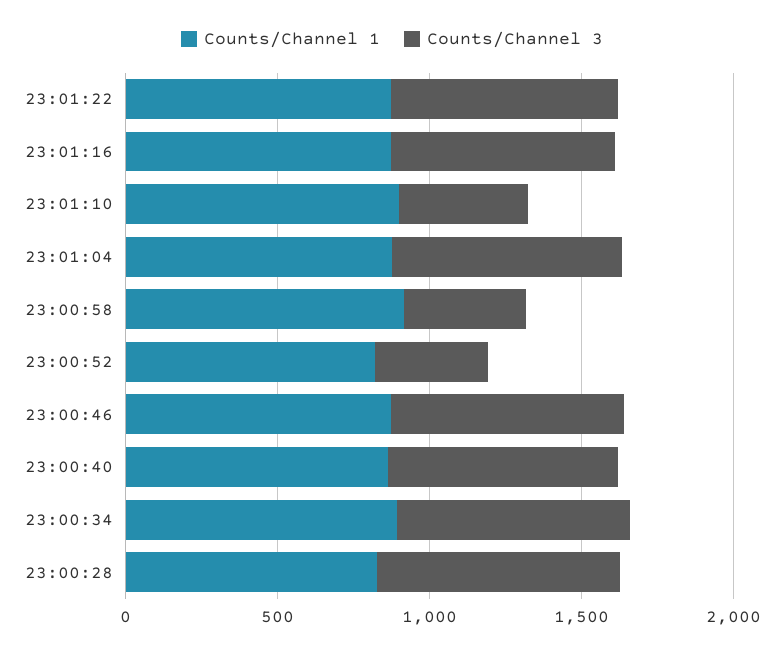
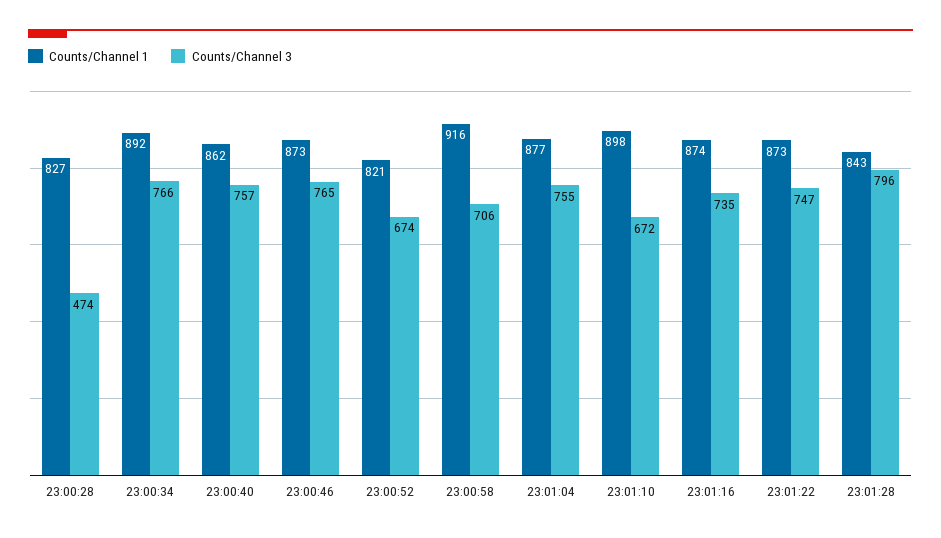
Counts/Channel 3, 23:01:10: 400 -> 672
Counts/Channel 3, 23:00:58: 400 -> 706
Counts/Channel 3, 23:00:52: 400 -> 674
Counts/Channel 3, 23:00:28: 800 -> 474
Counts/Channel 1, 23:01:28: none -> 843
Counts/Channel 3, 23:01:28: none -> 796

